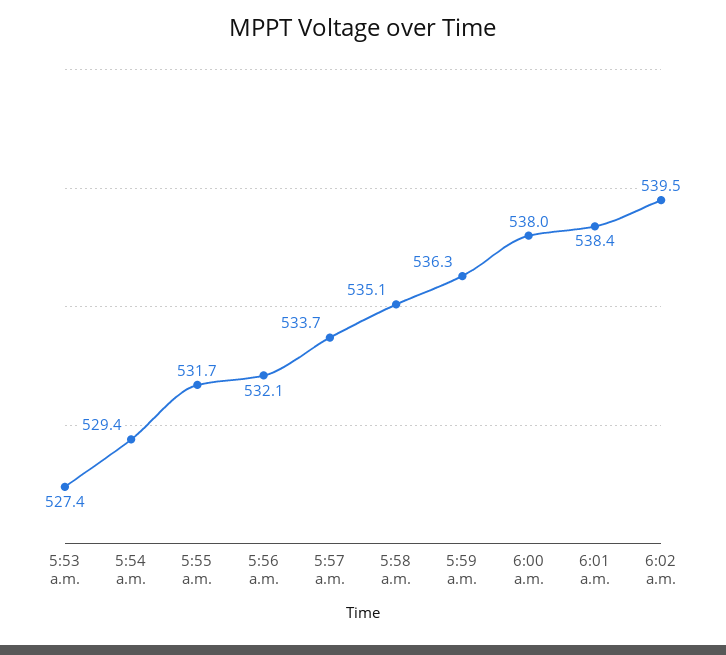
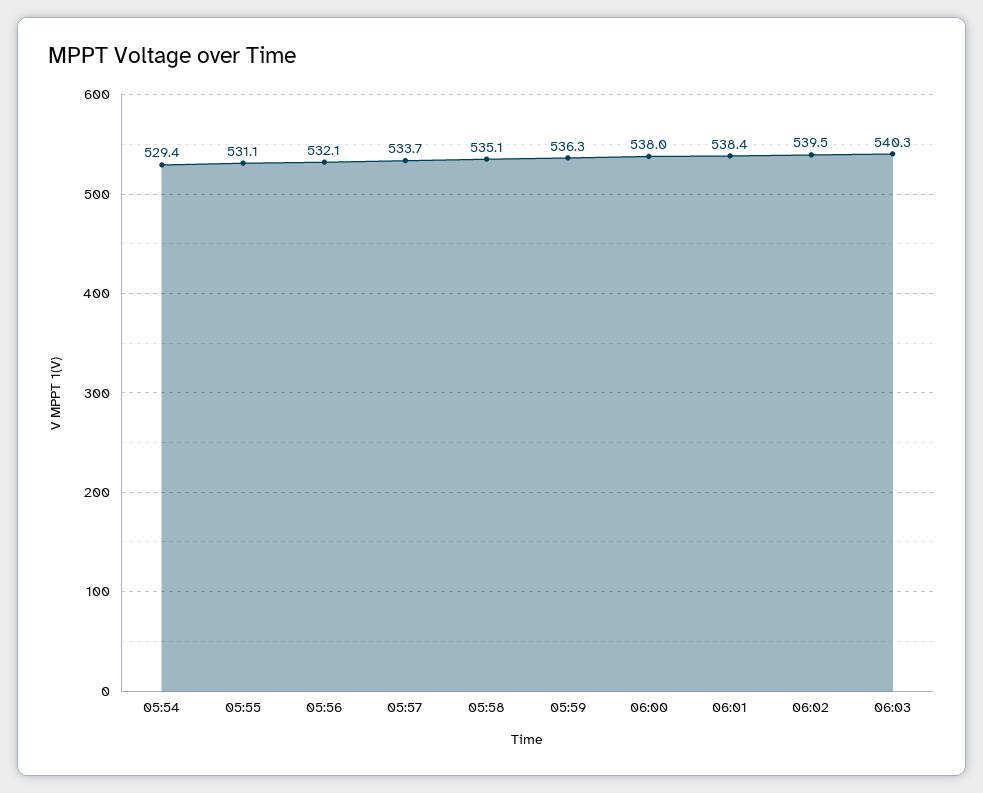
5:53 a.m.: 527.4 -> none
5:55 a.m.: 531.7 -> 531.1
06:03: none -> 540.3

